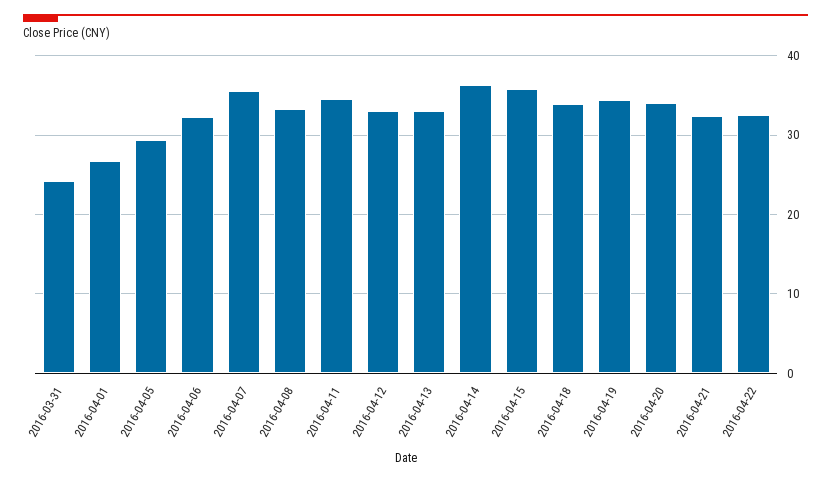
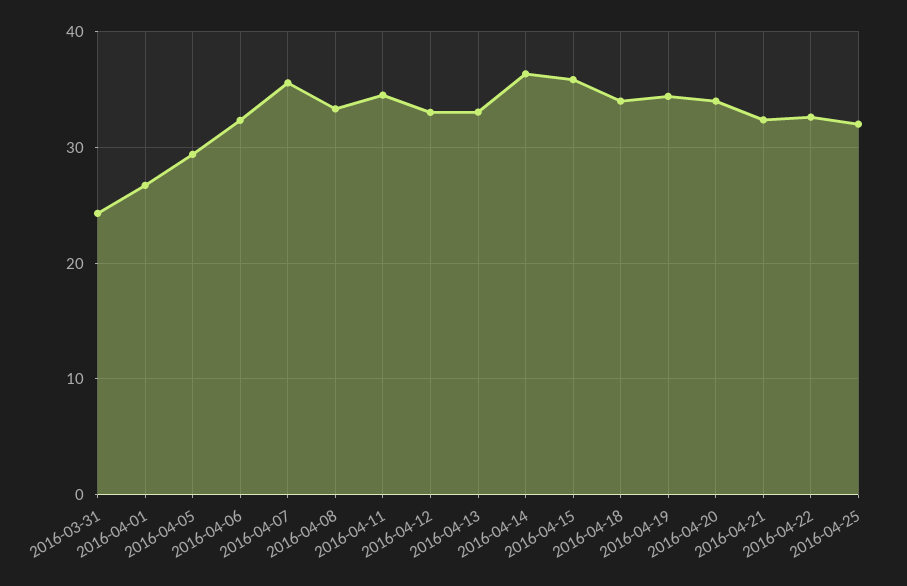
2016-04-25: none -> 32

